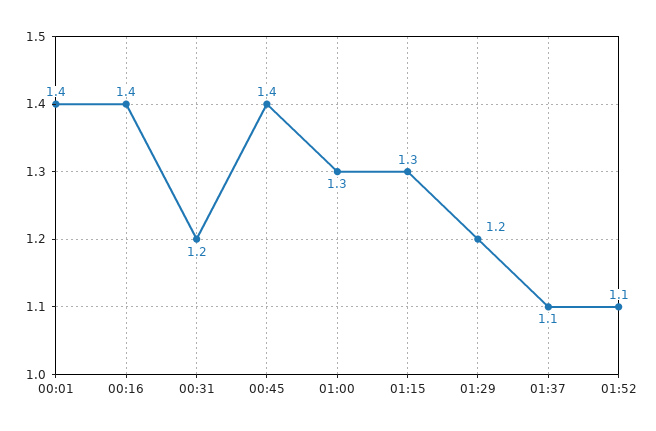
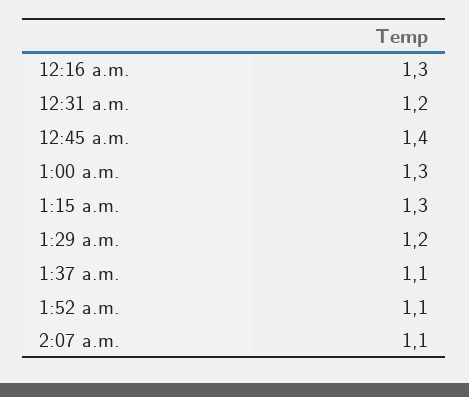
00:01: 1.4 -> none
00:16: 1.4 -> 1.3
2:07 a.m.: none -> 1.1

